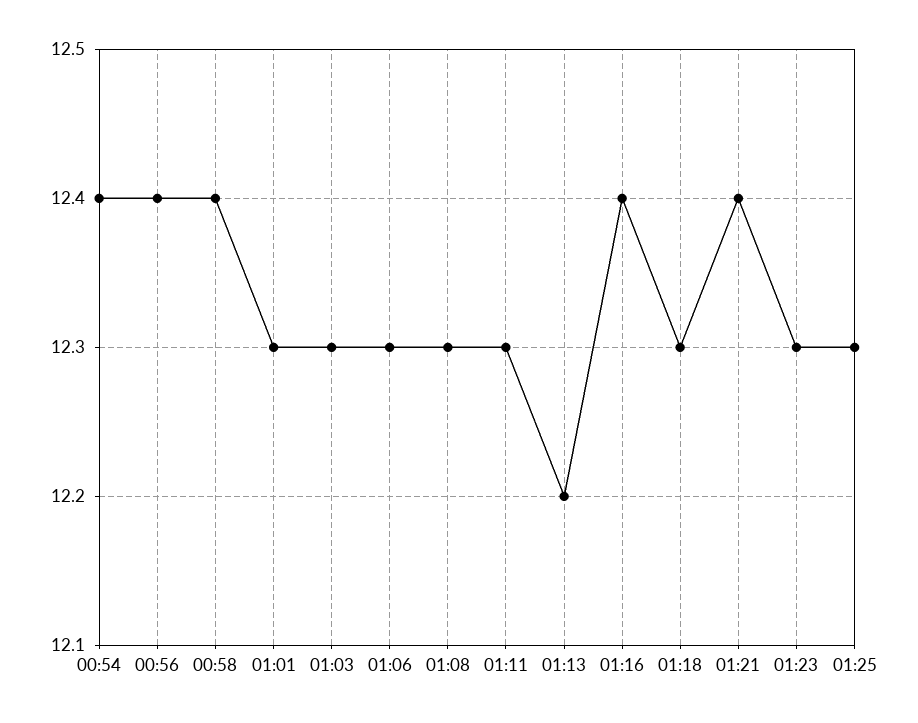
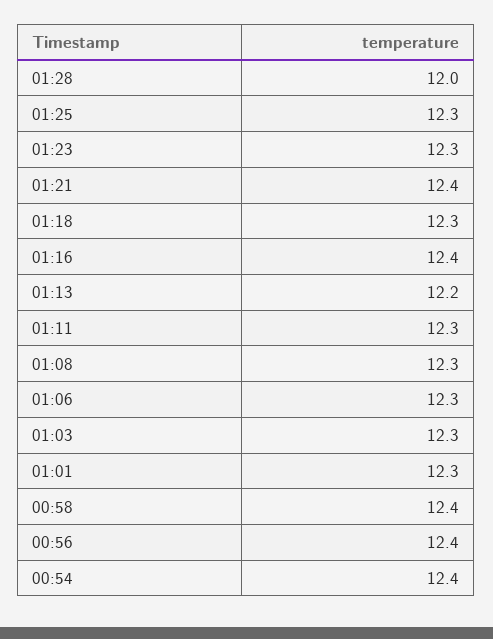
01:28: none -> 12

